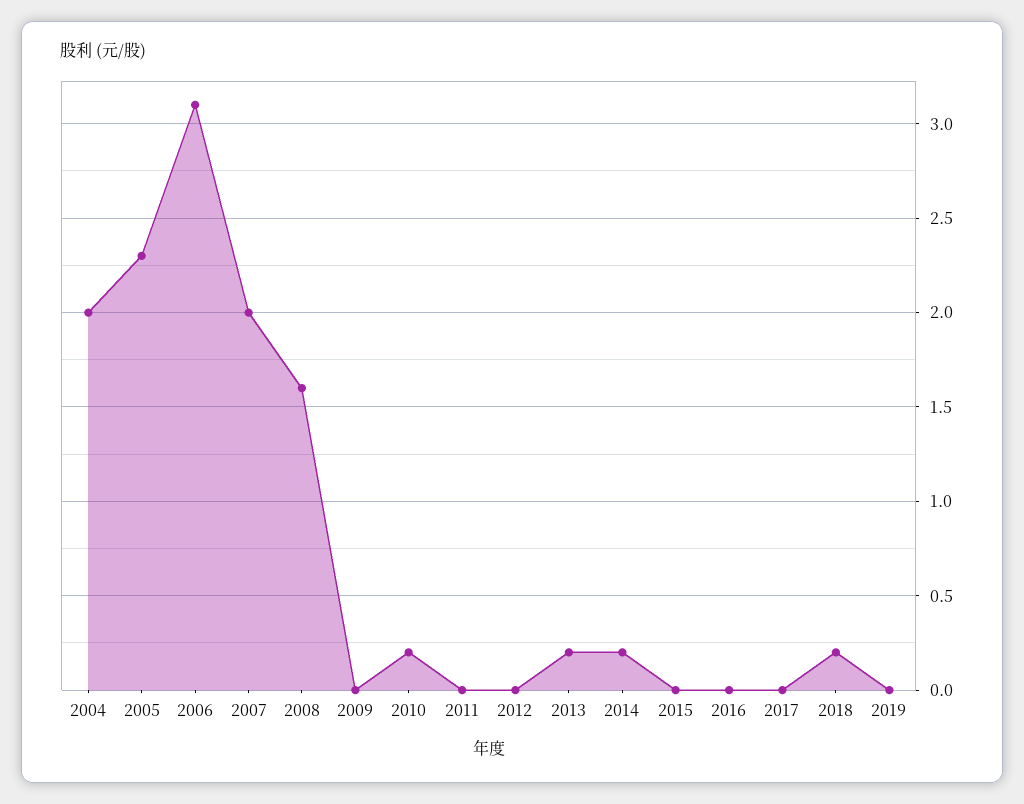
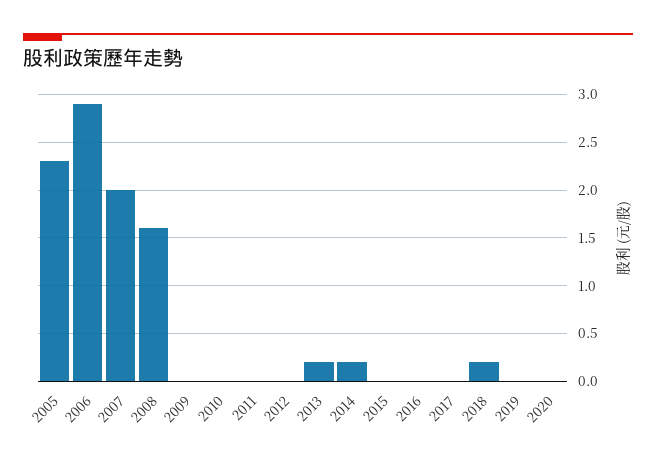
2004: 2 -> none
2006: 3.1 -> 2.9
2010: 0.2 -> 0
2020: none -> 0

